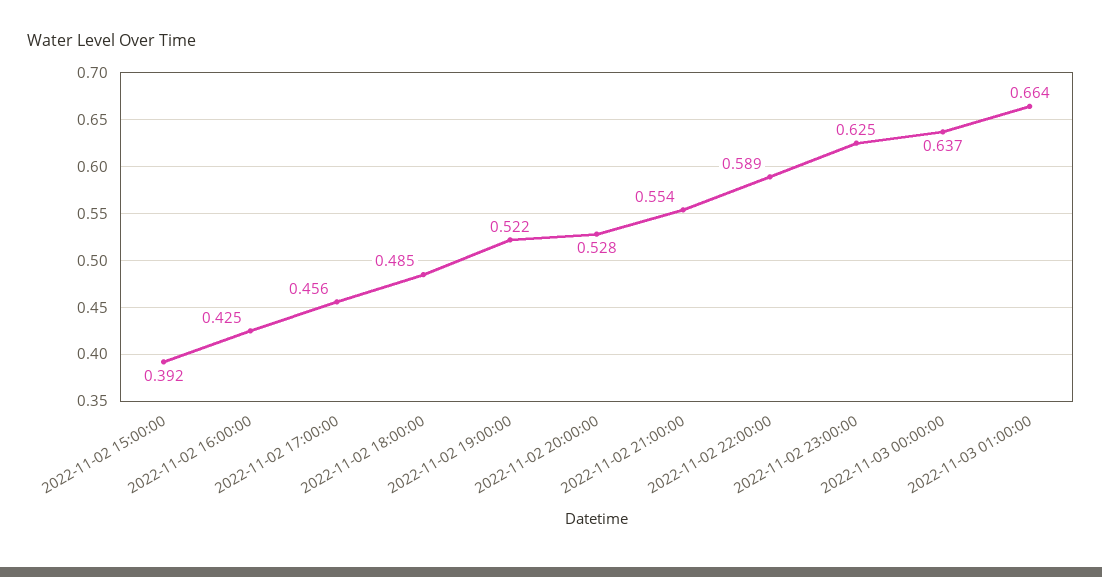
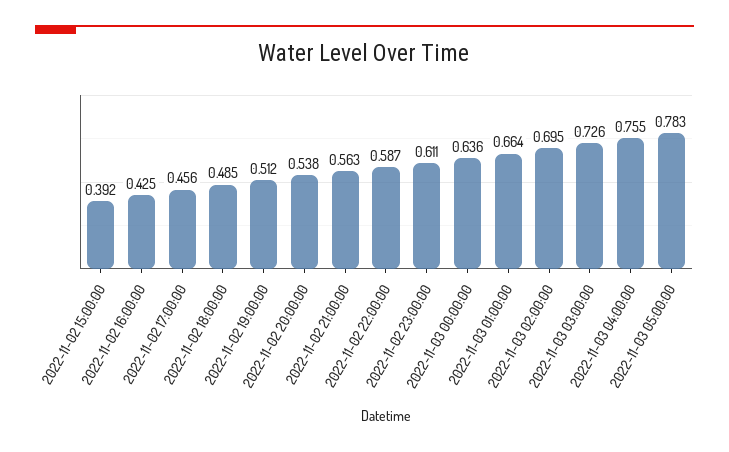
2022-11-02 19:00:00: 0.522 -> 0.512
2022-11-02 20:00:00: 0.528 -> 0.538
2022-11-02 21:00:00: 0.554 -> 0.563
2022-11-02 22:00:00: 0.589 -> 0.587
2022-11-02 23:00:00: 0.625 -> 0.611
2022-11-03 00:00:00: 0.637 -> 0.636
2022-11-03 02:00:00: none -> 0.695
2022-11-03 03:00:00: none -> 0.726
2022-11-03 04:00:00: none -> 0.755
2022-11-03 05:00:00: none -> 0.783

